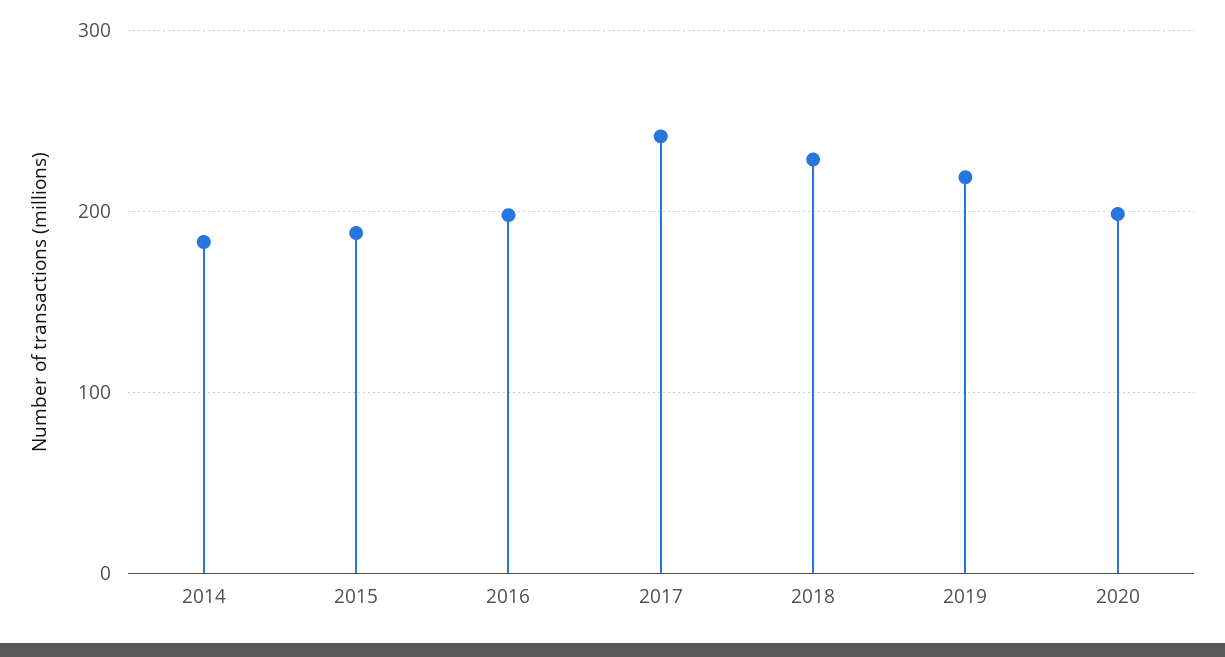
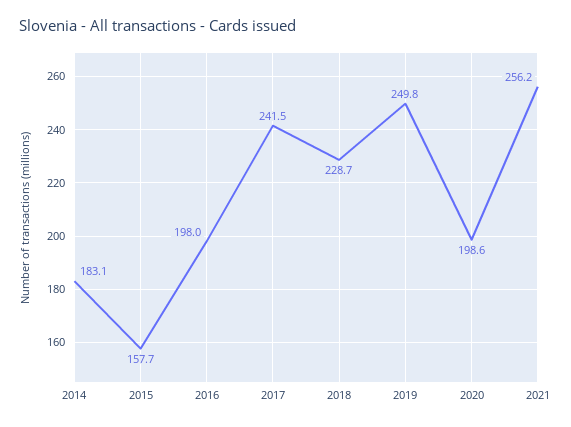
2015: 190 -> 157.7
2019: 220 -> 249.8
2021: none -> 256.2

